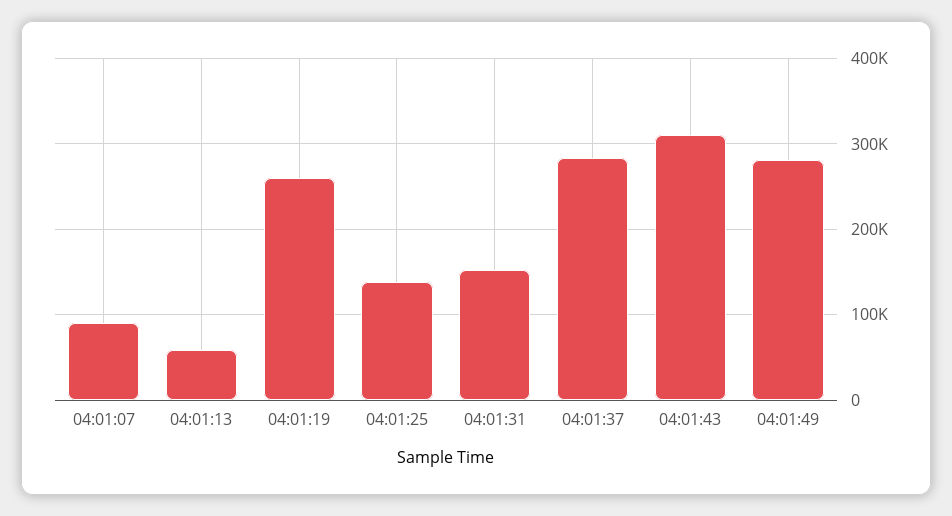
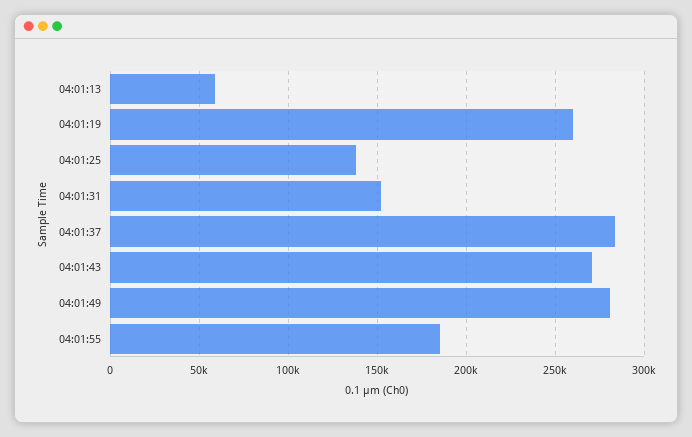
04:01:07: 90000 -> none
04:01:43: 310000 -> 270000
04:01:55: none -> 185000

